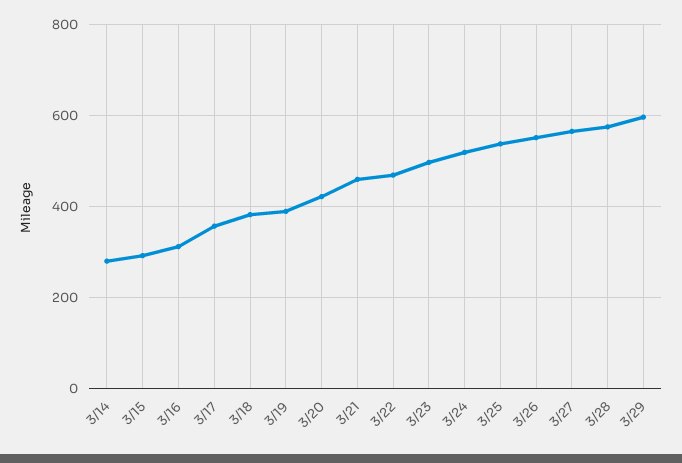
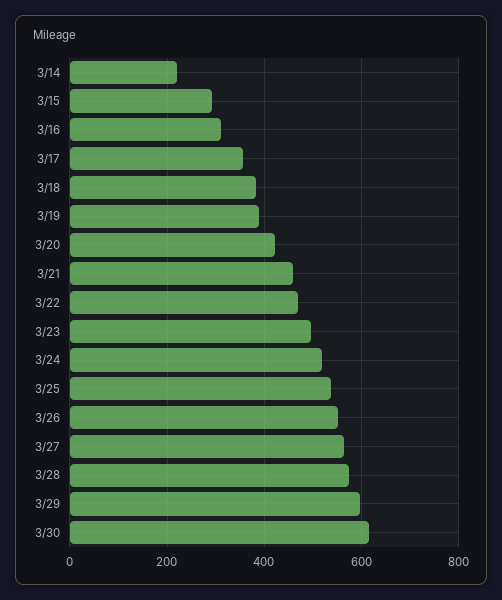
3/14: 280 -> 220
3/30: none -> 620

